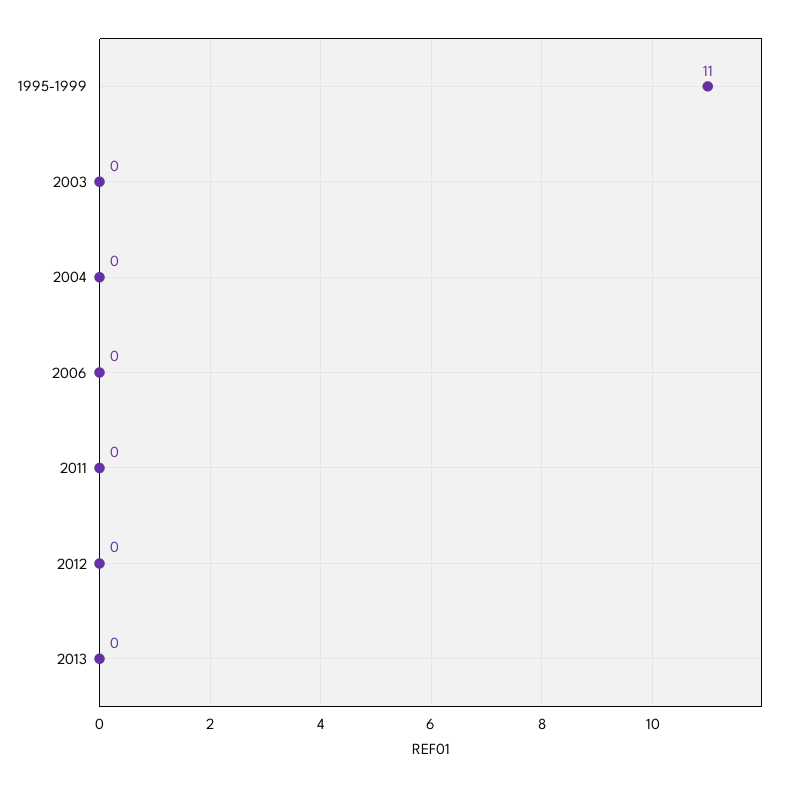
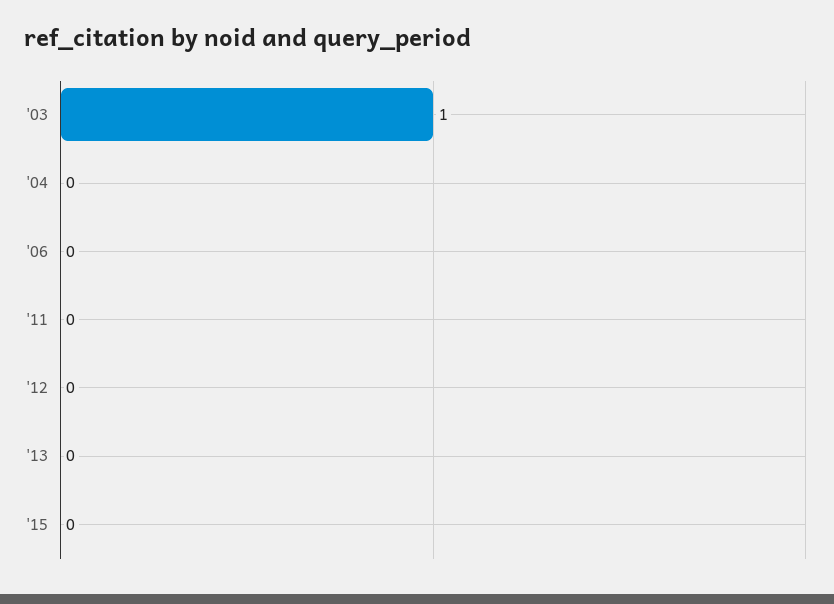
1995-1999: 11 -> none
2003: 0 -> 1
'15: none -> 0

